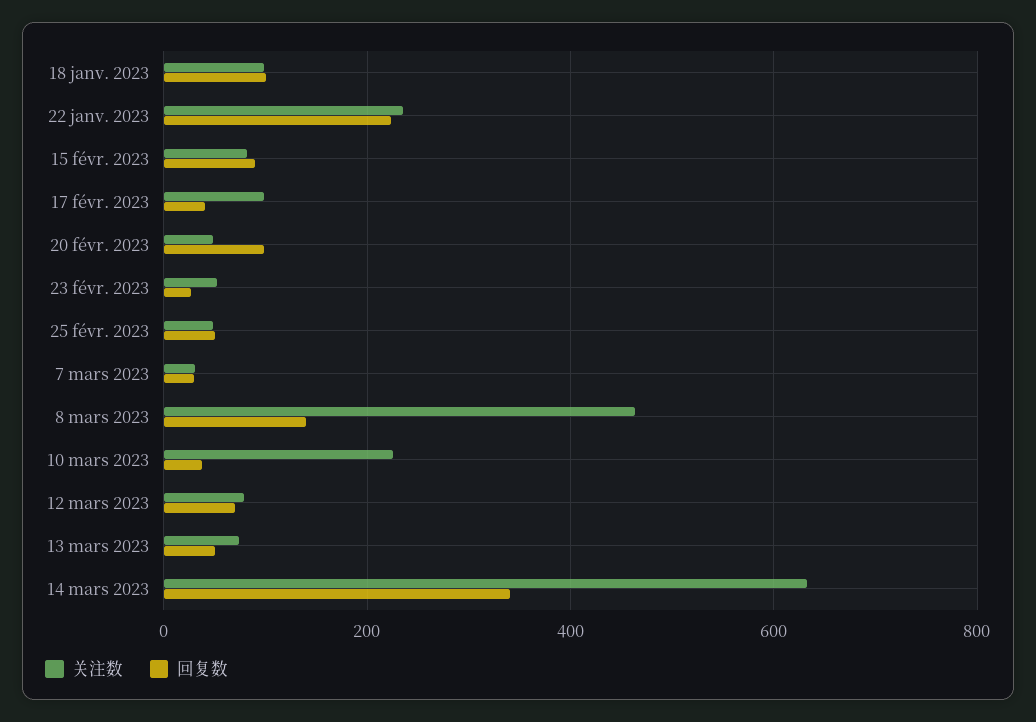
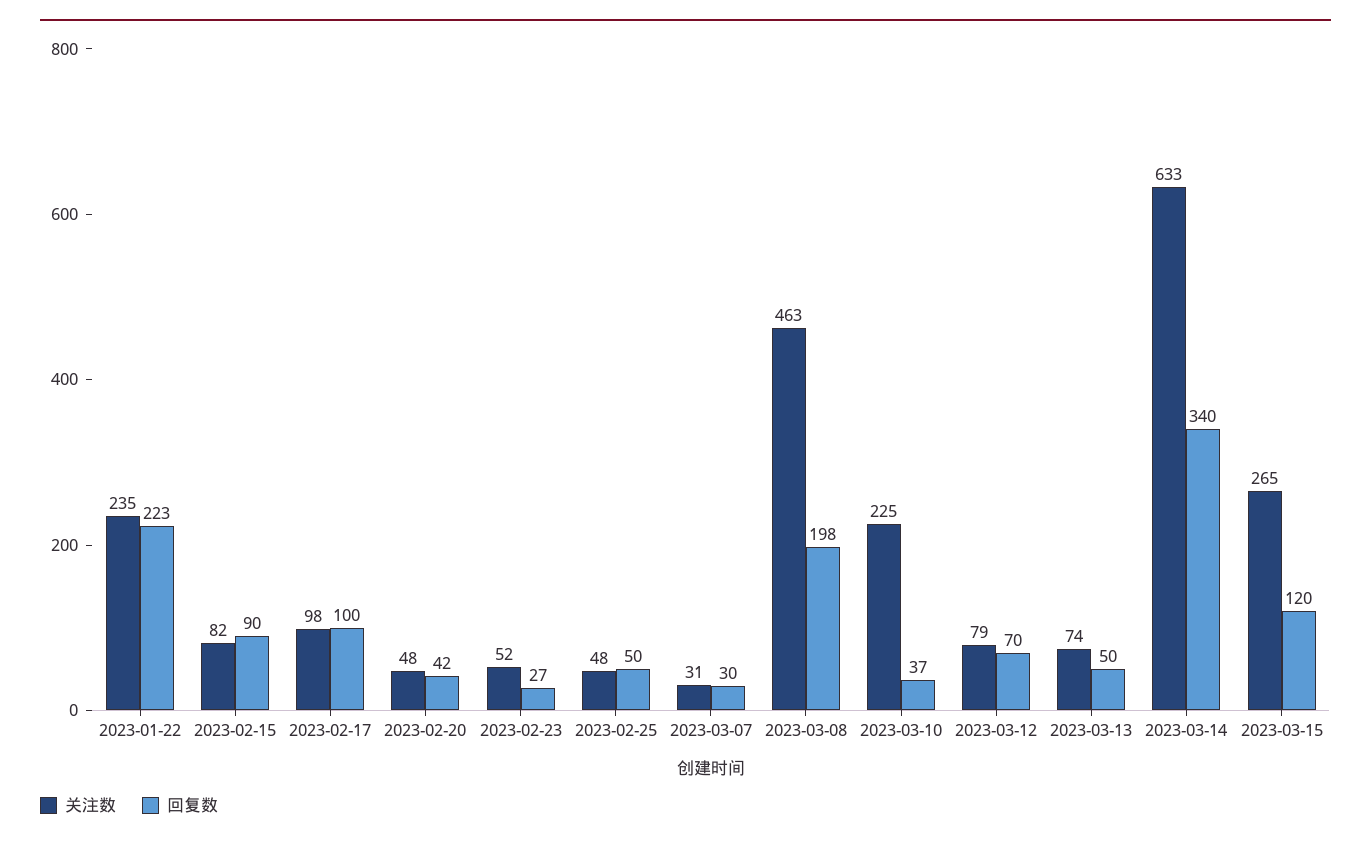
关注数, 18 janv. 2023: 100 -> none
回复数, 18 janv. 2023: 100 -> none
回复数, 17 févr. 2023: 40 -> 100
回复数, 20 févr. 2023: 100 -> 42
回复数, 8 mars 2023: 140 -> 198
关注数, 2023-03-15: none -> 265
回复数, 2023-03-15: none -> 120

